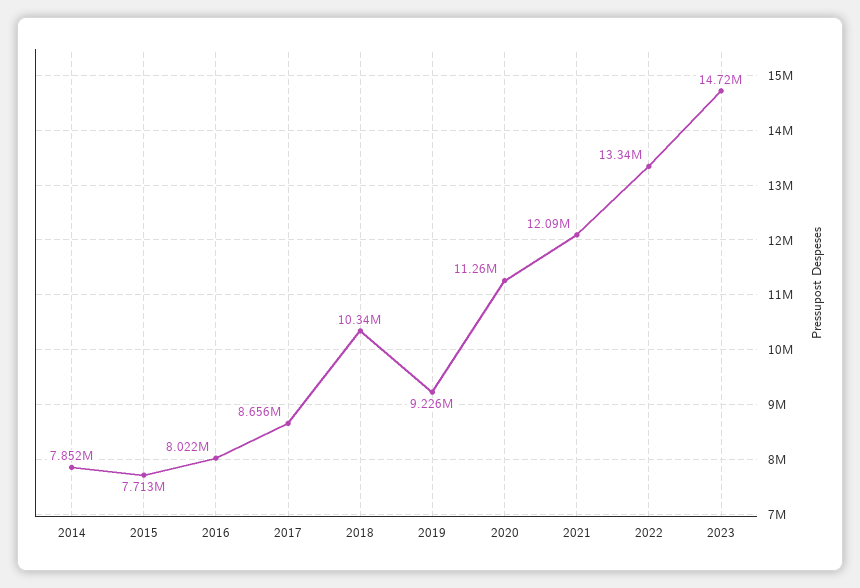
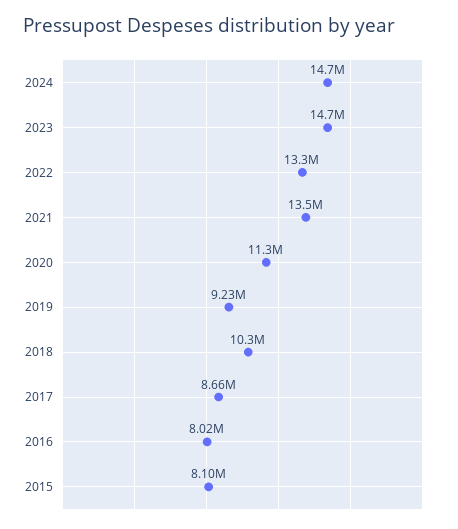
2014: 7852000 -> none
2015: 7713000 -> 8100000
2021: 12090000 -> 13500000
2024: none -> 14700000

